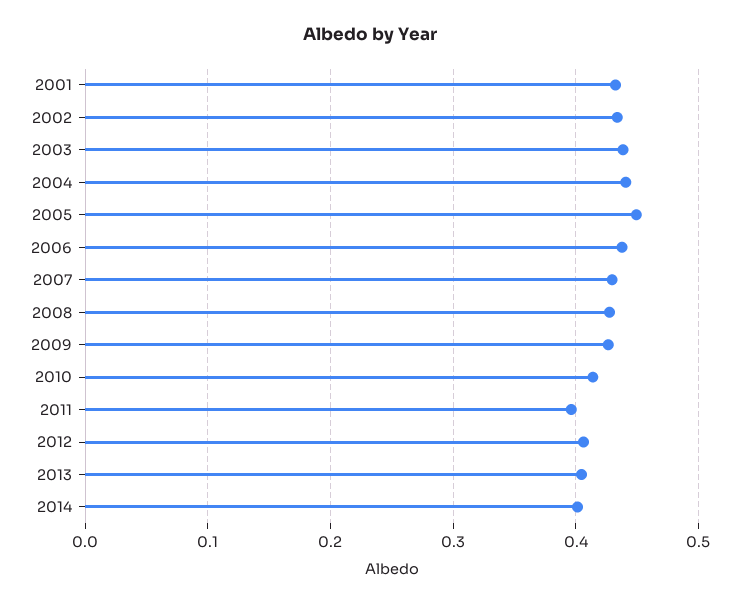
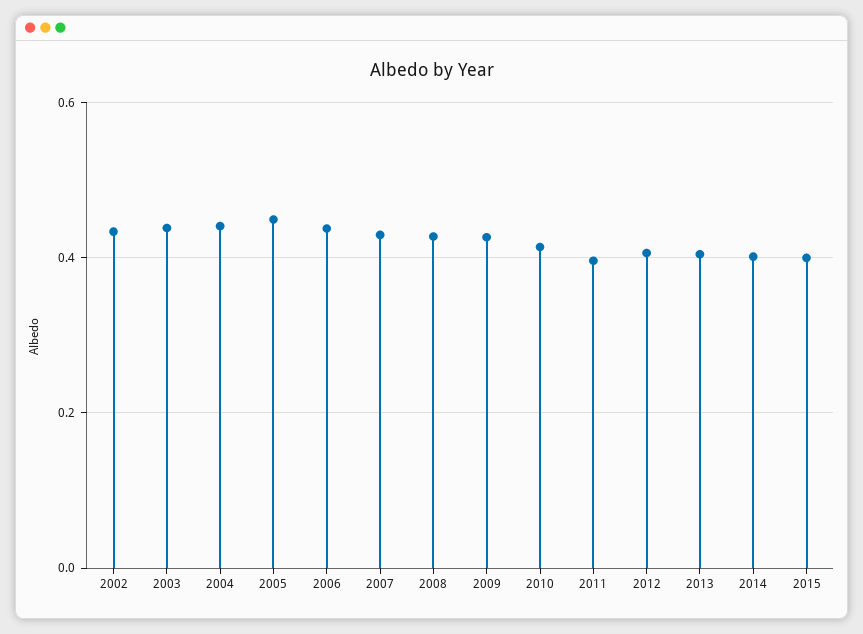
2001: 0.43 -> none
2015: none -> 0.4

